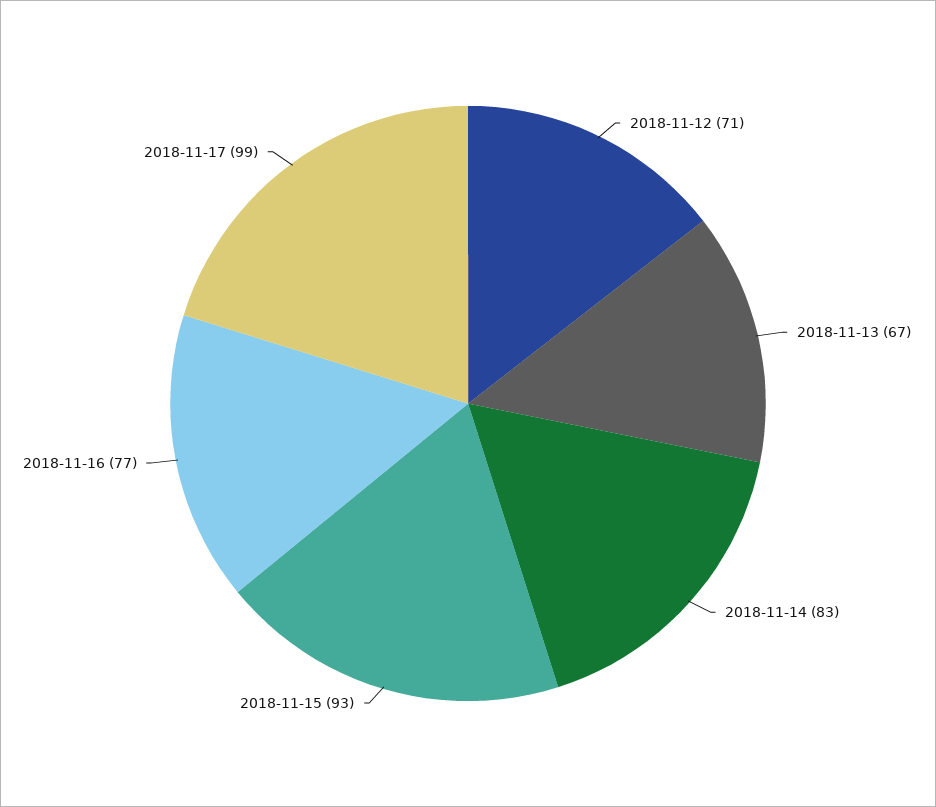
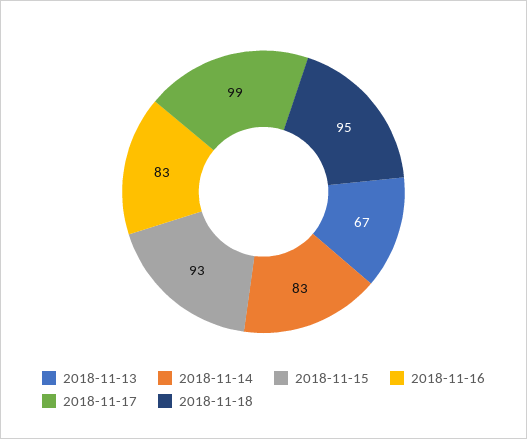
2018-11-12: 71 -> none
2018-11-16: 77 -> 83
2018-11-18: none -> 95

